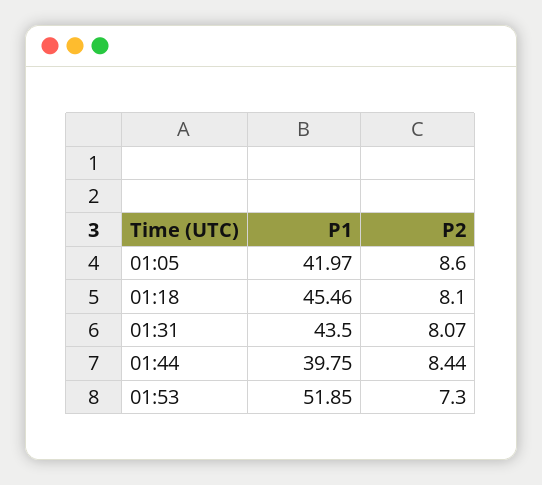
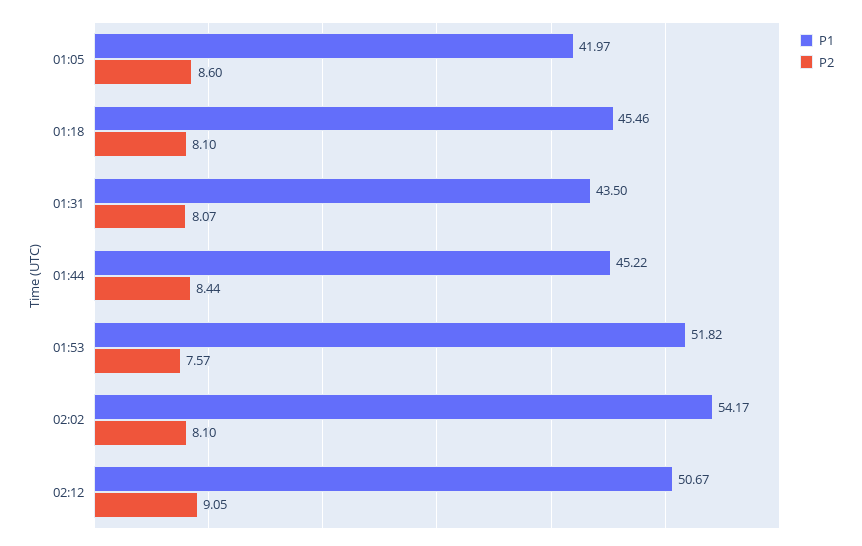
P1, 01:44: 39.75 -> 45.22
P1, 01:53: 51.85 -> 51.82
P2, 01:53: 7.3 -> 7.57
P1, 02:02: none -> 54.17
P2, 02:02: none -> 8.1
P1, 02:12: none -> 50.67
P2, 02:12: none -> 9.05

